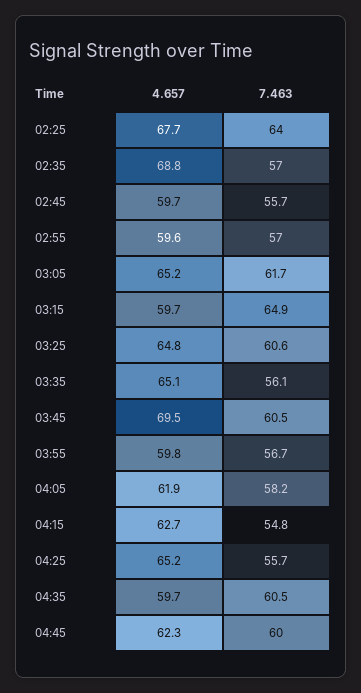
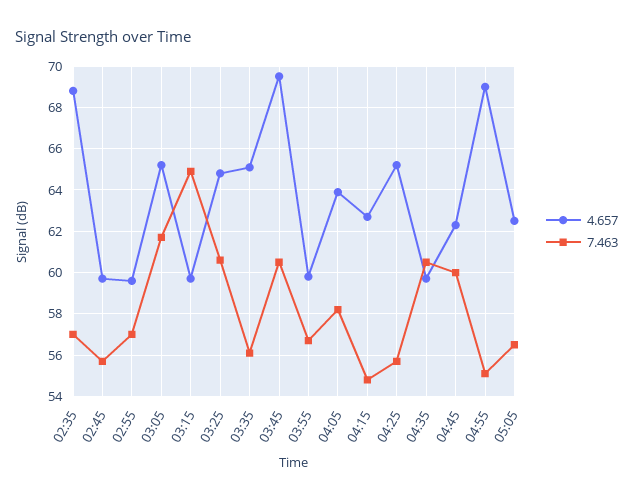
4.657, 02:25: 67.7 -> none
7.463, 02:25: 64 -> none
4.657, 04:05: 61.9 -> 64
4.657, 04:55: none -> 69
7.463, 04:55: none -> 55
4.657, 05:05: none -> 62.5
7.463, 05:05: none -> 56.5

